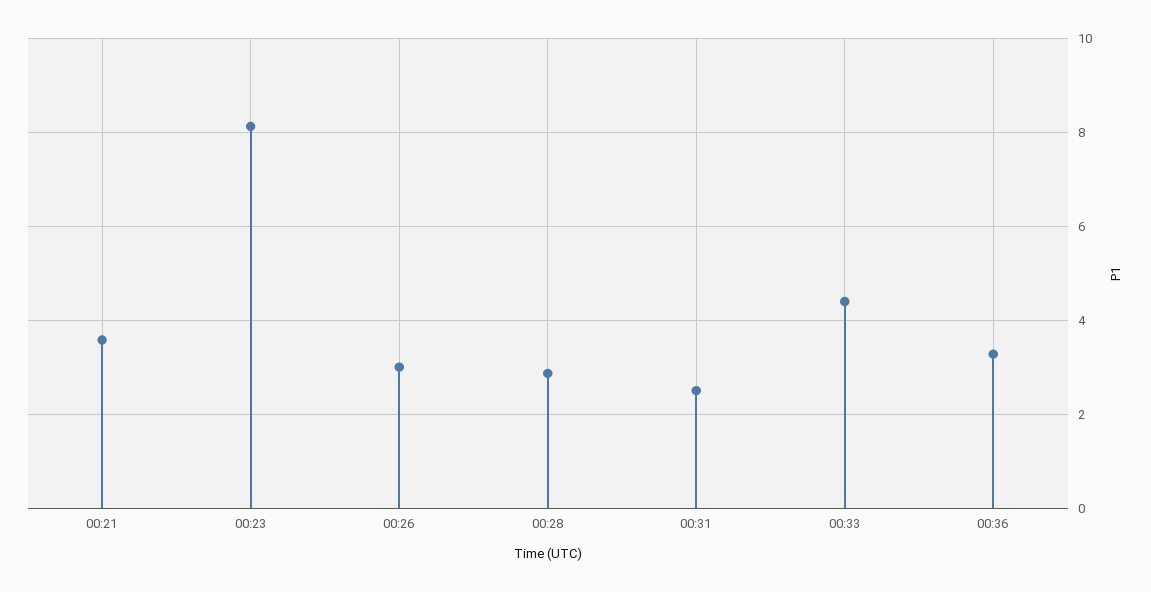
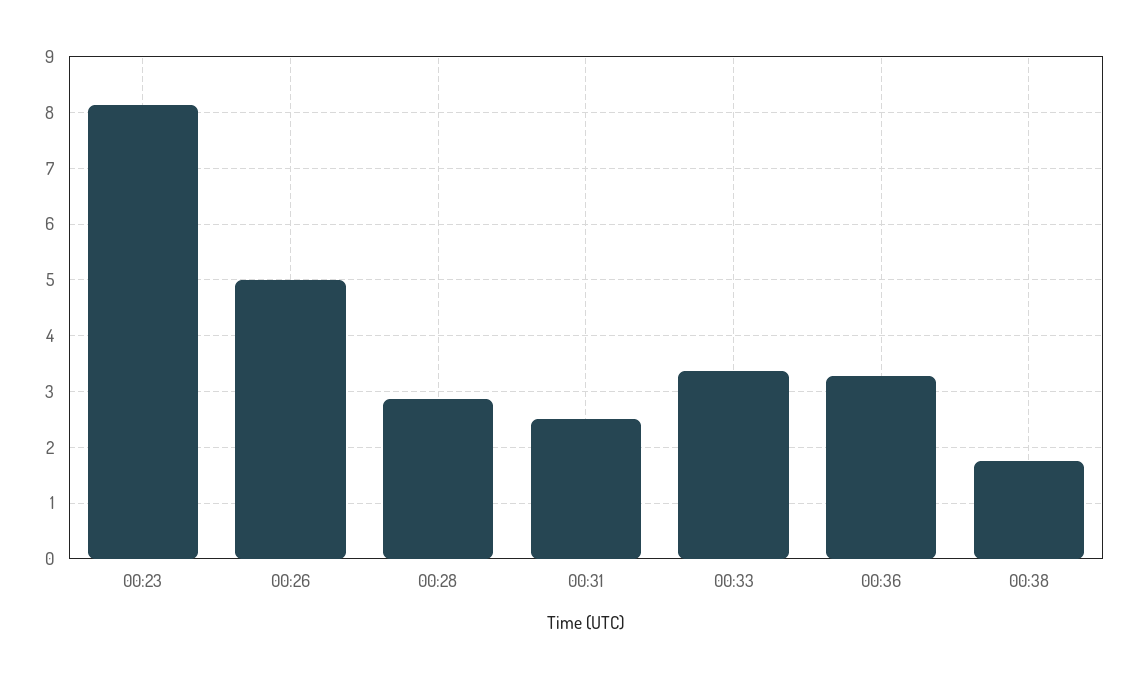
00:21: 3.6 -> none
00:26: 3 -> 5
00:33: 4.4 -> 3.4
00:38: none -> 1.8

